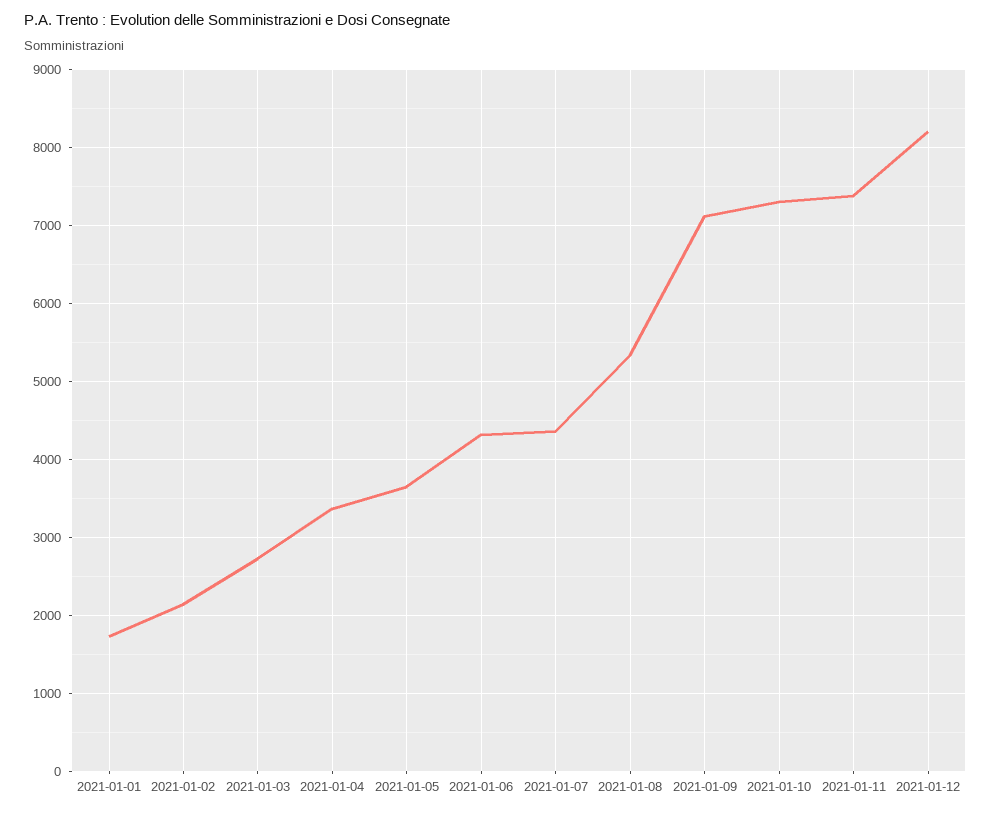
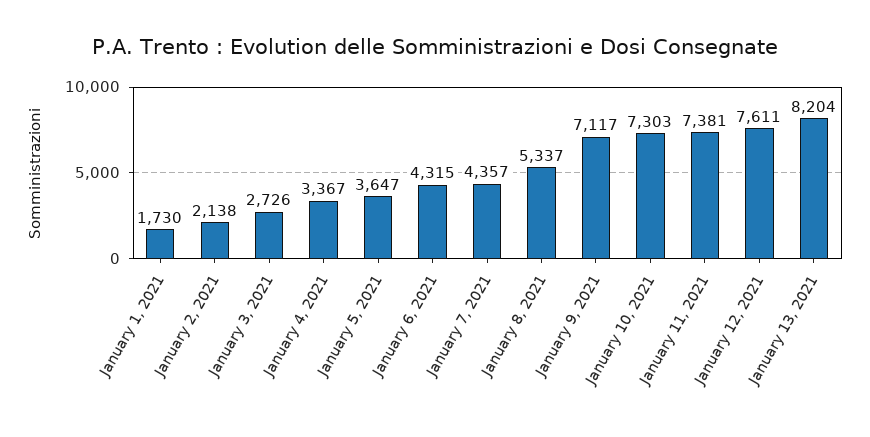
2021-01-12: 8200 -> 7611
January 13, 2021: none -> 8204

